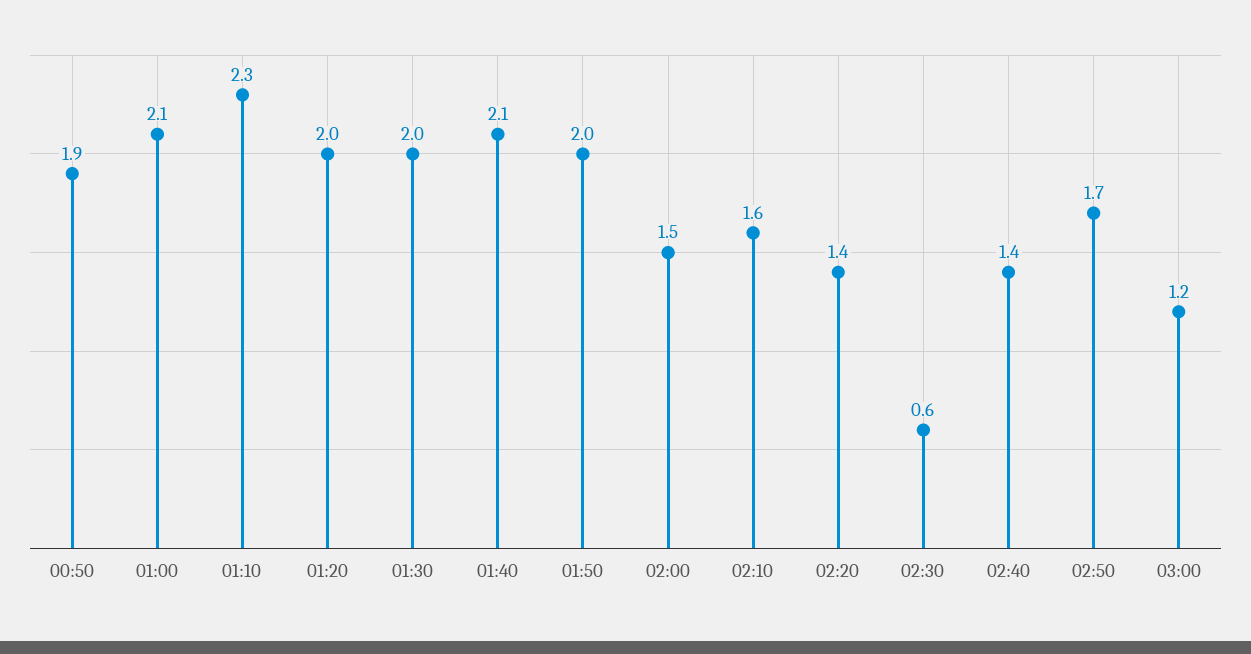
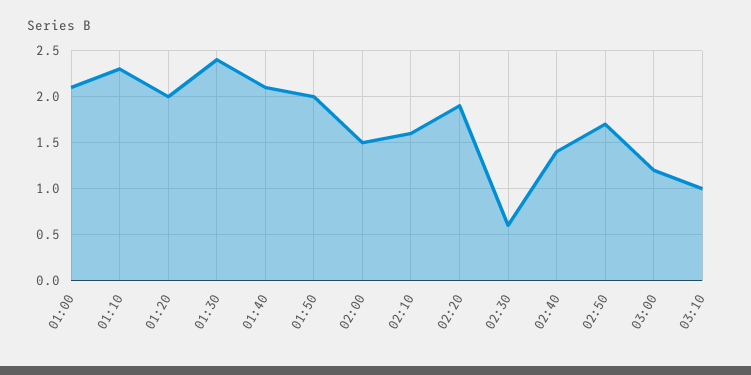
00:50: 1.9 -> none
01:30: 2 -> 2.4
02:20: 1.4 -> 1.9
03:10: none -> 1

